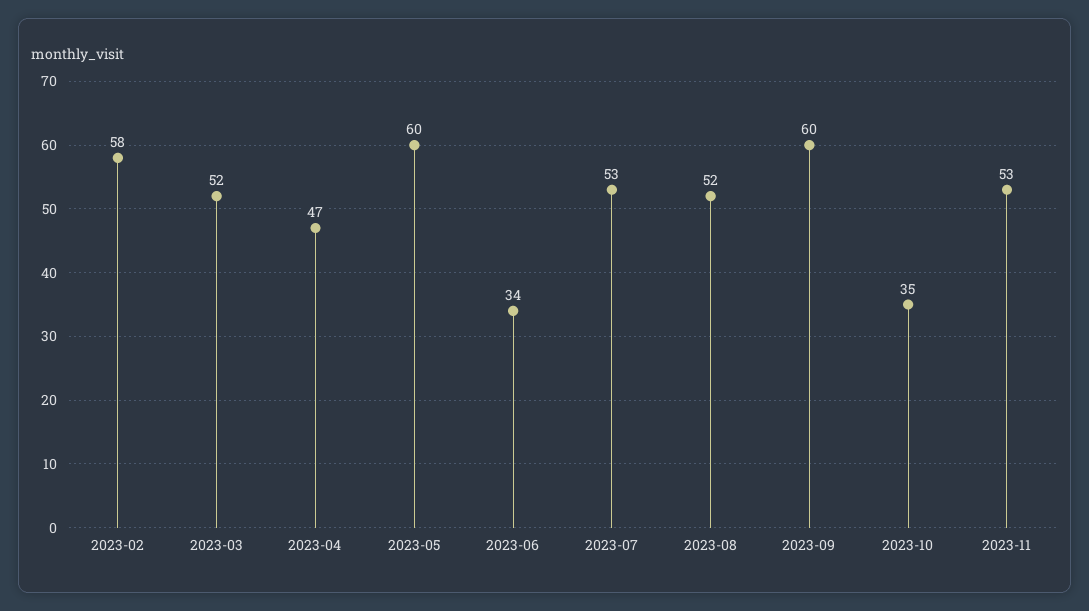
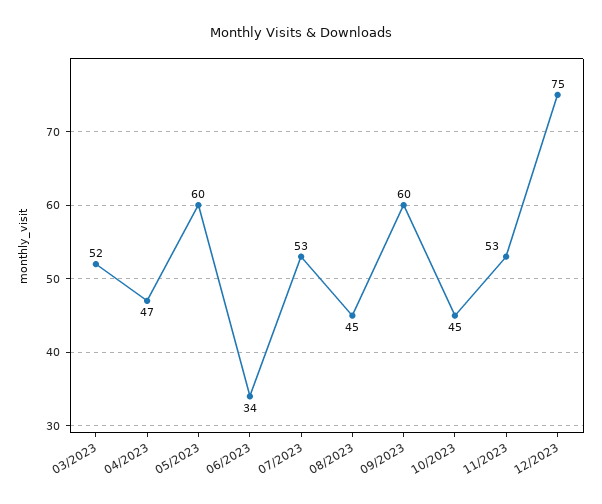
2023-02: 58 -> none
2023-08: 52 -> 45
2023-10: 35 -> 45
12/2023: none -> 75

